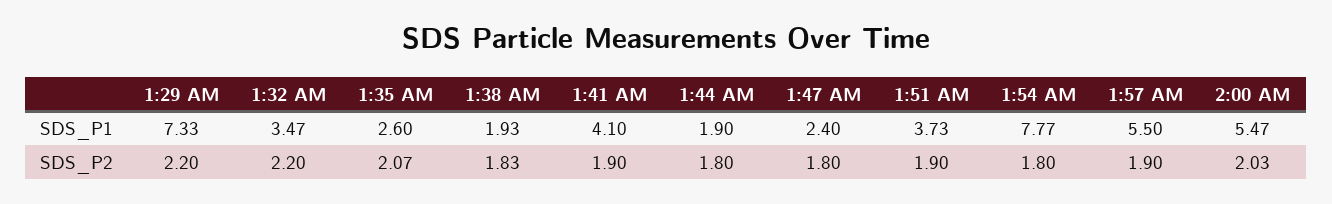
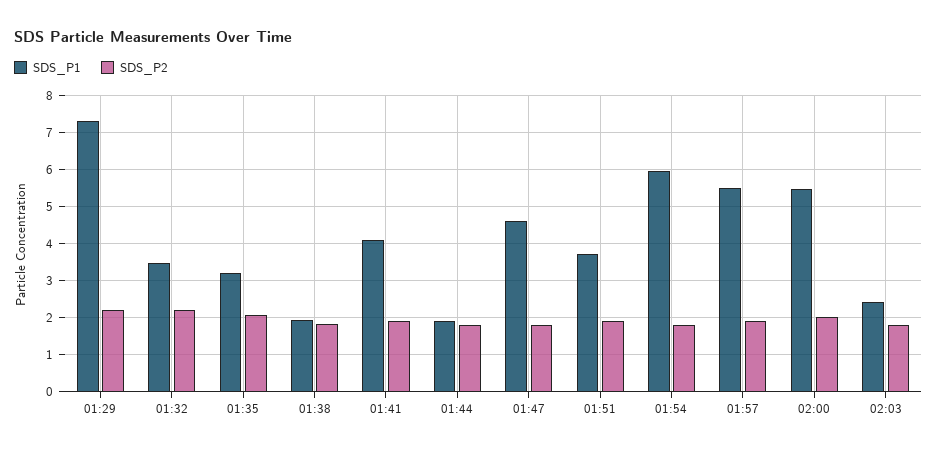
SDS_P1, 1:35 AM: 2.6 -> 3.2
SDS_P1, 1:47 AM: 2.4 -> 4.6
SDS_P1, 1:54 AM: 7.77 -> 6
SDS_P1, 02:03: none -> 2.4
SDS_P2, 02:03: none -> 1.8

